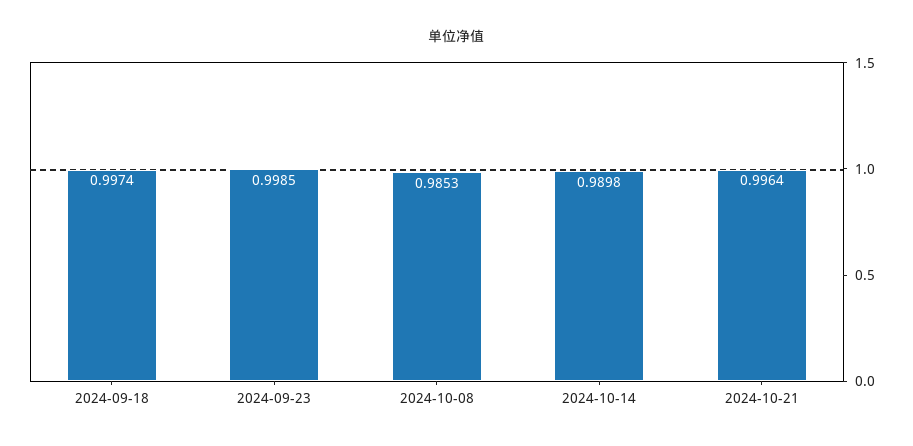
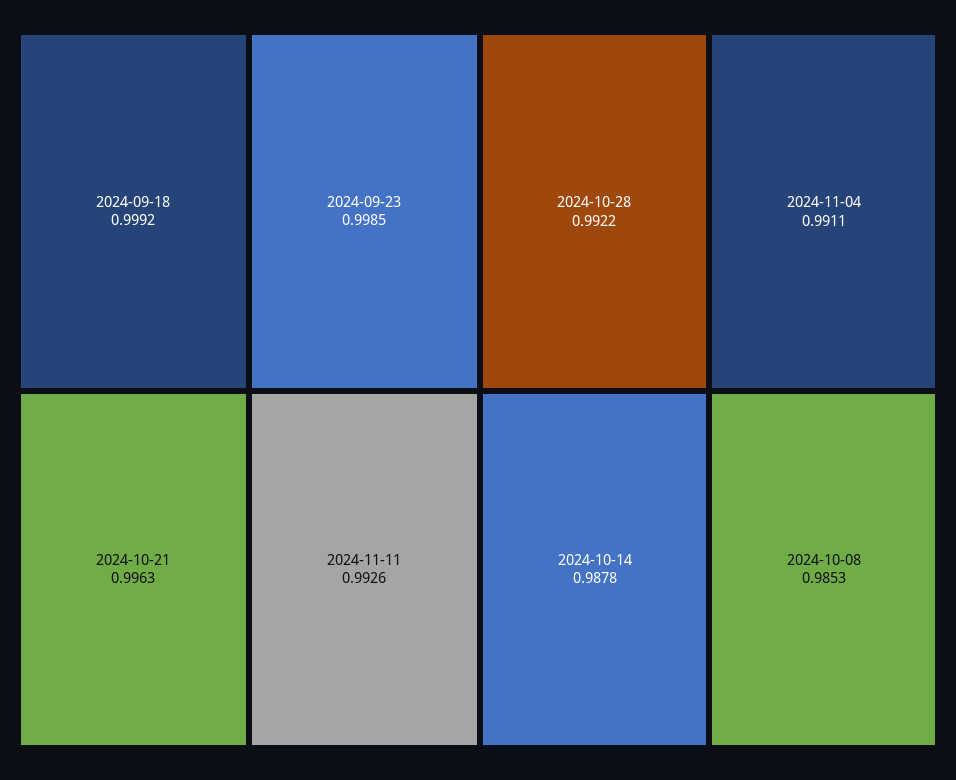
2024-09-18: 0.9974 -> 0.9992
2024-10-14: 0.9898 -> 0.9878
2024-10-21: 0.9964 -> 0.9963
2024-11-11: none -> 0.9926
2024-10-28: none -> 0.9922
2024-11-04: none -> 0.9911

